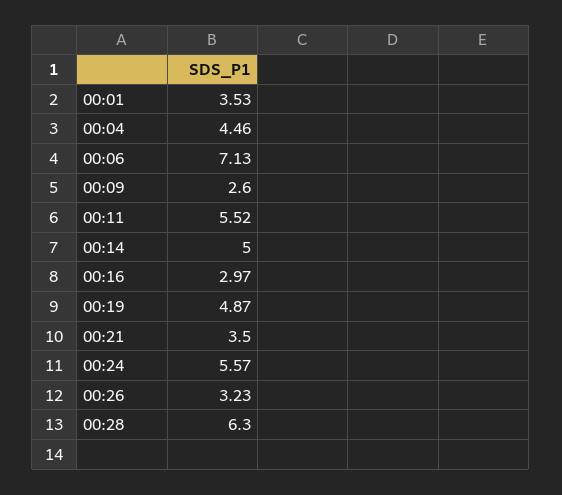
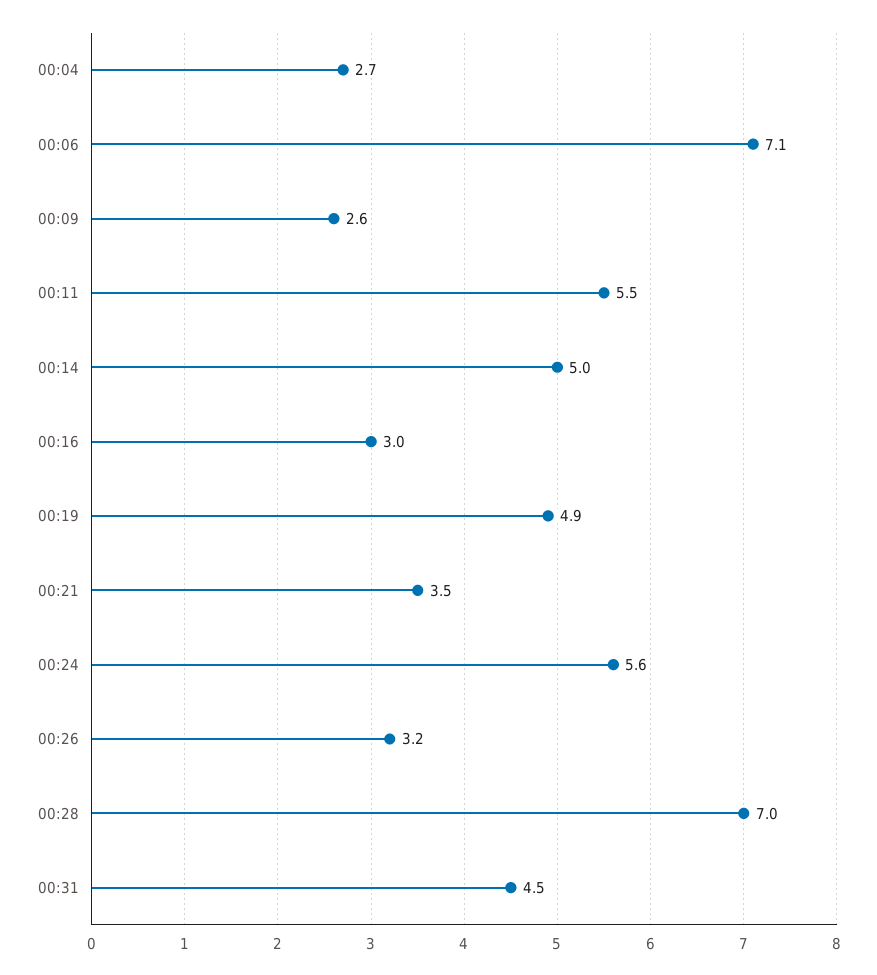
00:01: 3.53 -> none
00:04: 4.46 -> 2.7
00:28: 6.3 -> 7
00:31: none -> 4.5

